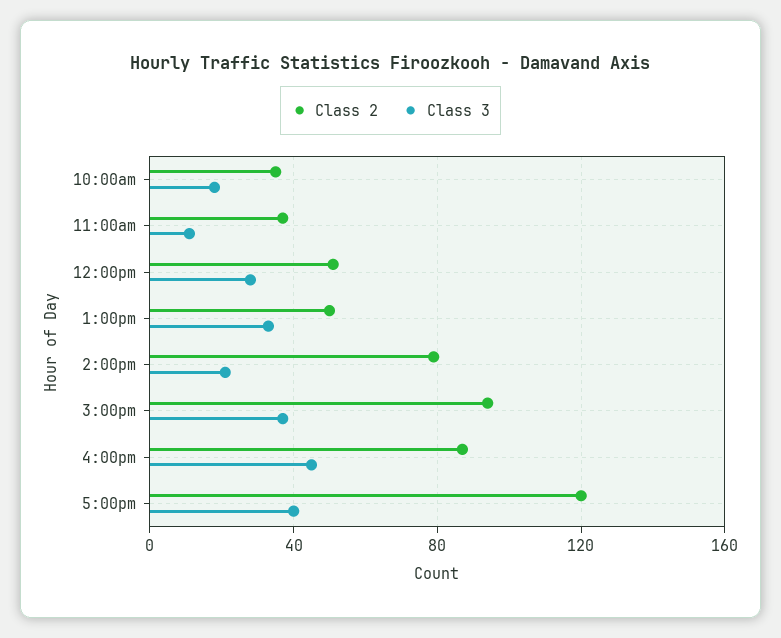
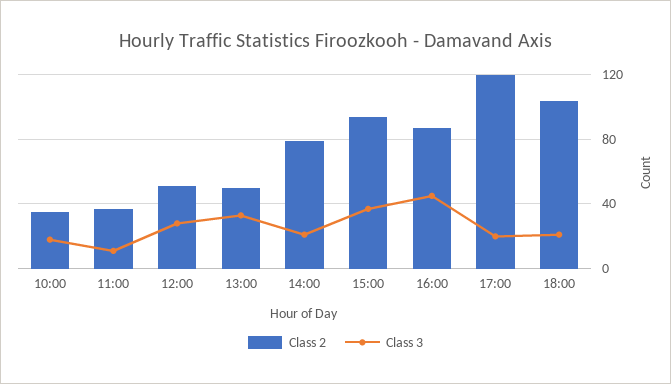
Class 3, 5:00pm: 40 -> 20
Class 2, 18:00: none -> 105
Class 3, 18:00: none -> 20

